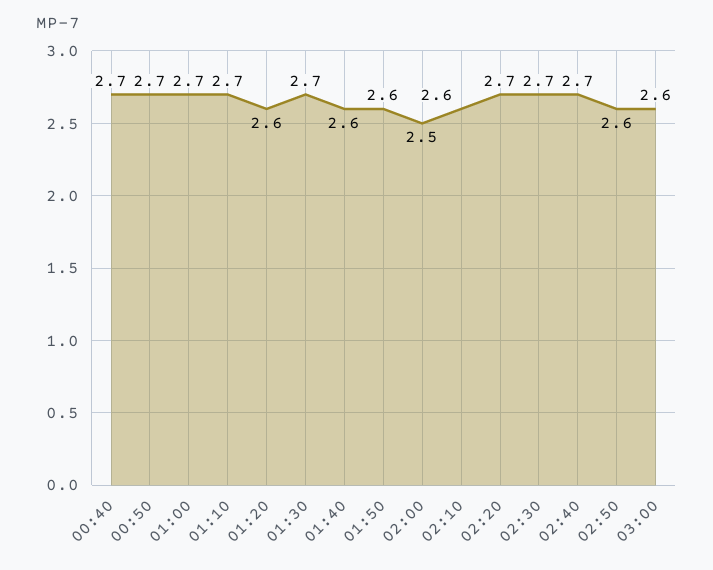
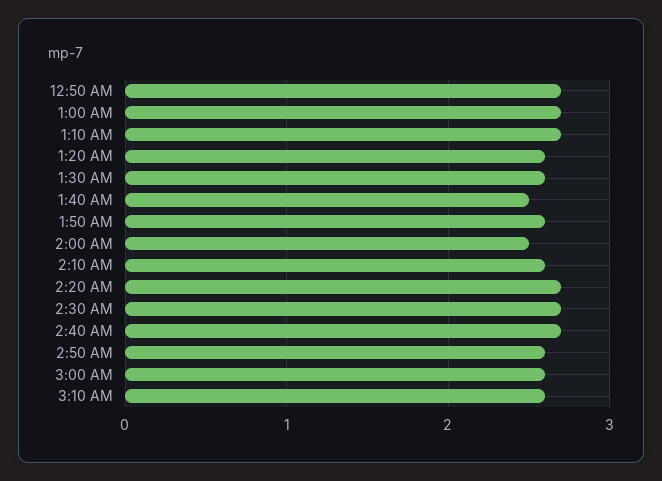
00:40: 2.7 -> none
01:30: 2.7 -> 2.6
01:40: 2.6 -> 2.5
3:10 AM: none -> 2.6

